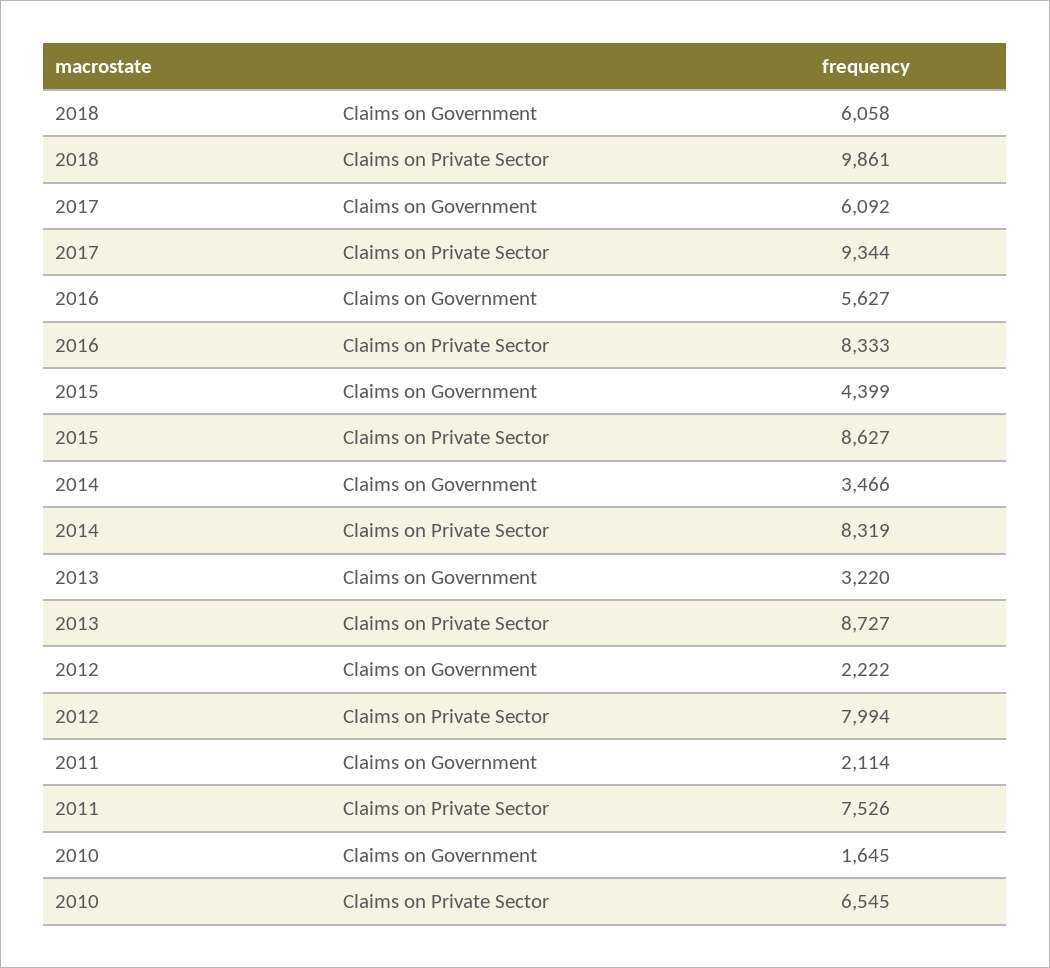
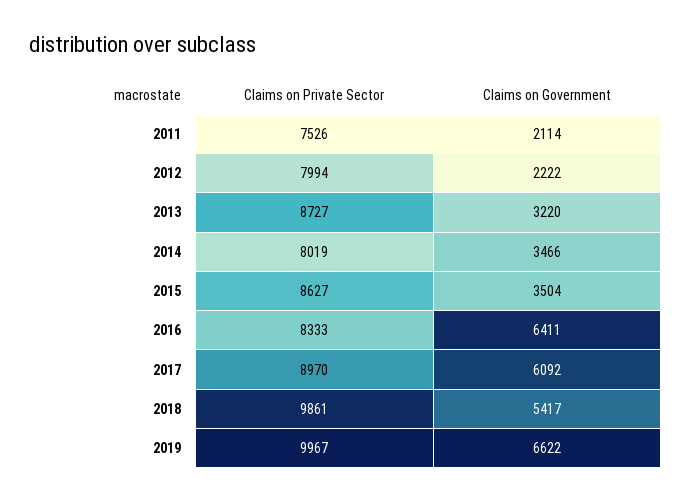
2018, Claims on Government: 6058 -> 5417
2017, Claims on Private Sector: 9344 -> 8970
2016, Claims on Government: 5627 -> 6411
2015, Claims on Government: 4399 -> 3504
2014, Claims on Private Sector: 8319 -> 8019
2010, Claims on Government: 1645 -> none
2010, Claims on Private Sector: 6545 -> none
2019, Claims on Private Sector: none -> 9967
2019, Claims on Government: none -> 6622

